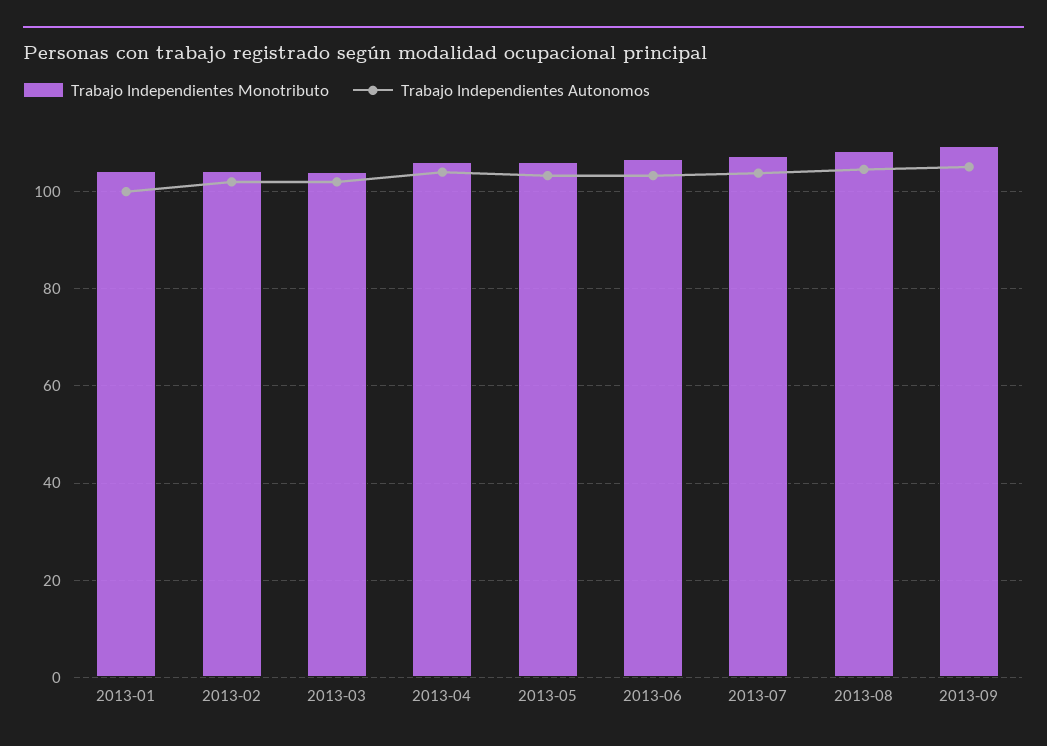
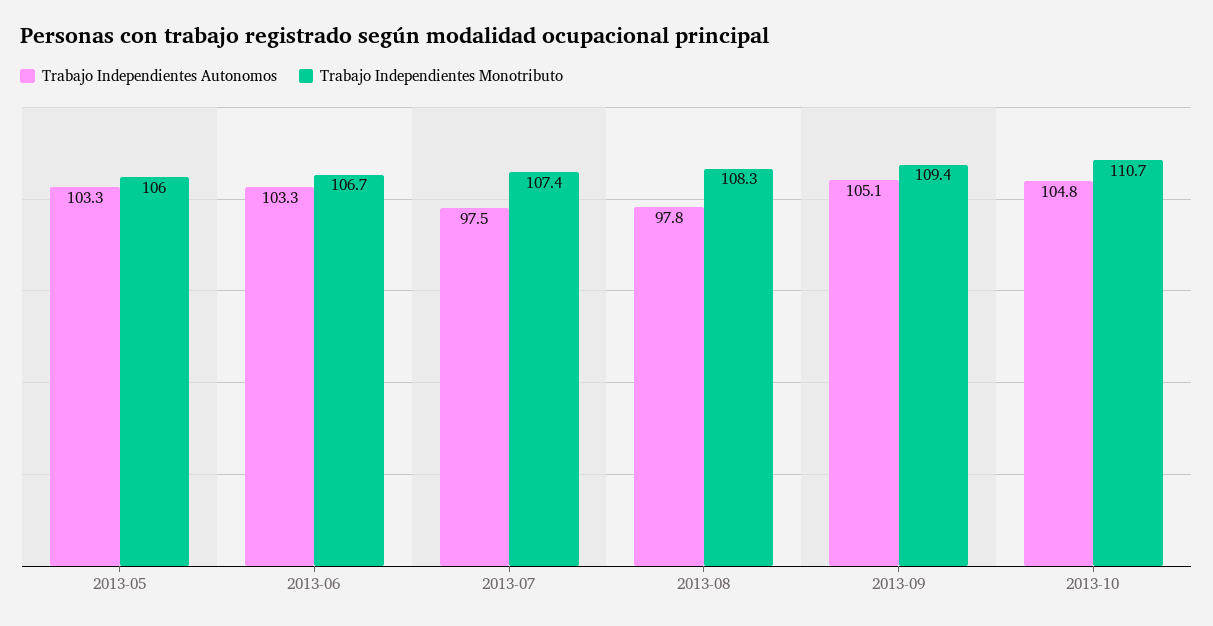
Trabajo Independientes Monotributo, 2013-01: 104 -> none
Trabajo Independientes Autonomos, 2013-01: 100 -> none
Trabajo Independientes Monotributo, 2013-02: 104 -> none
Trabajo Independientes Autonomos, 2013-02: 102 -> none
Trabajo Independientes Monotributo, 2013-03: 104 -> none
Trabajo Independientes Autonomos, 2013-03: 102 -> none
Trabajo Independientes Monotributo, 2013-04: 106 -> none
Trabajo Independientes Autonomos, 2013-04: 104 -> none
Trabajo Independientes Autonomos, 2013-07: 104 -> 97.5
Trabajo Independientes Autonomos, 2013-08: 104 -> 97.8
Trabajo Independientes Autonomos, 2013-10: none -> 104.8
Trabajo Independientes Monotributo, 2013-10: none -> 110.7

